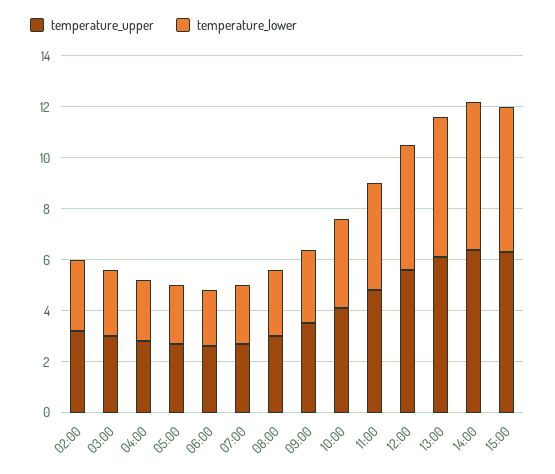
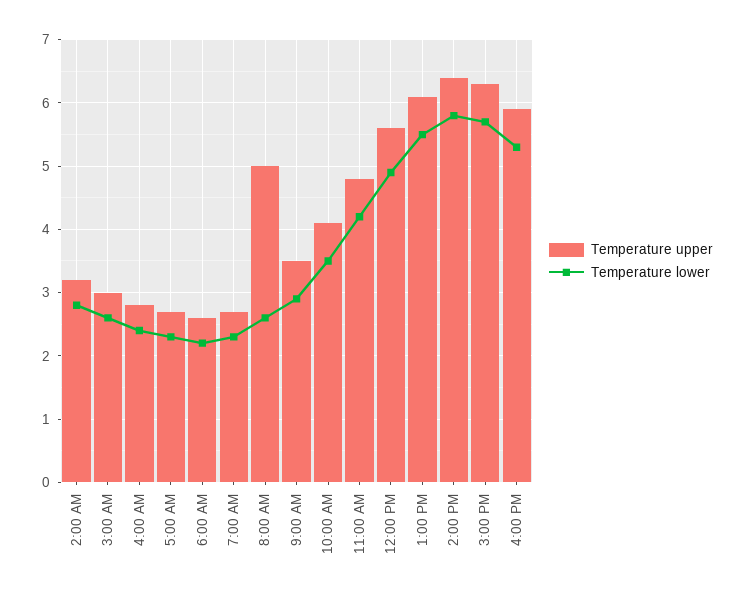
temperature_upper, 08:00: 3 -> 5
temperature_upper, 4:00 PM: none -> 5.9
temperature_lower, 4:00 PM: none -> 5.3

